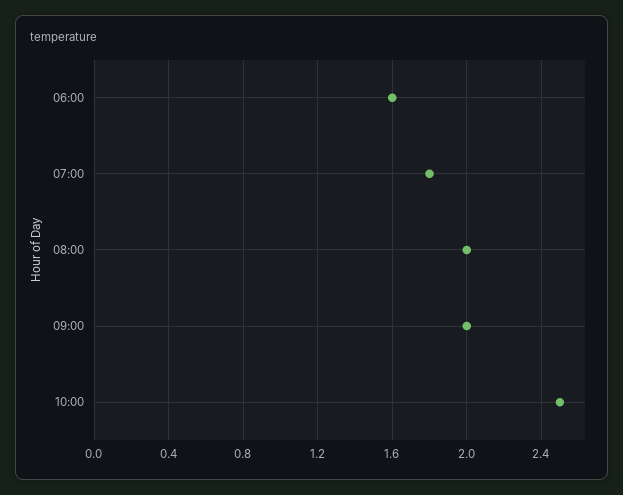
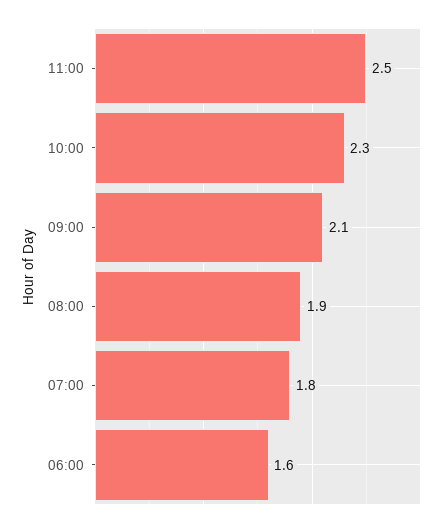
08:00: 2 -> 1.9
09:00: 2 -> 2.1
10:00: 2.5 -> 2.3
11:00: none -> 2.5

